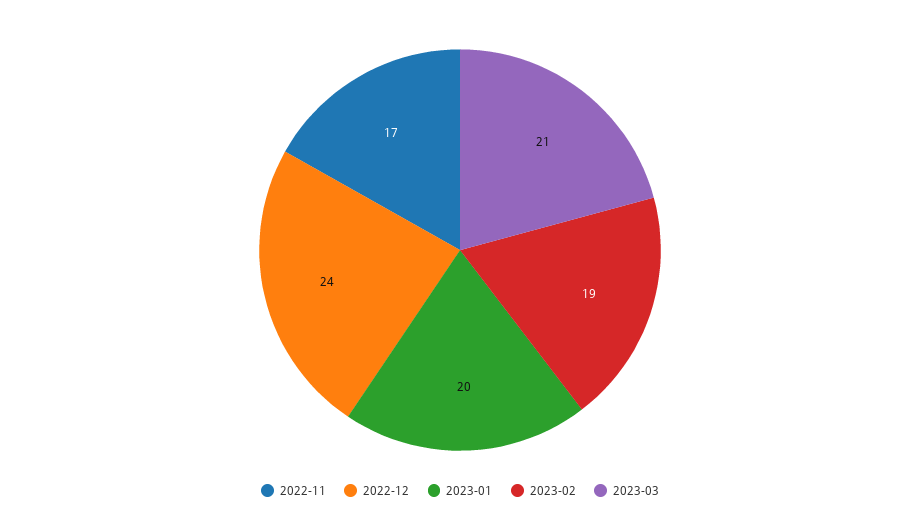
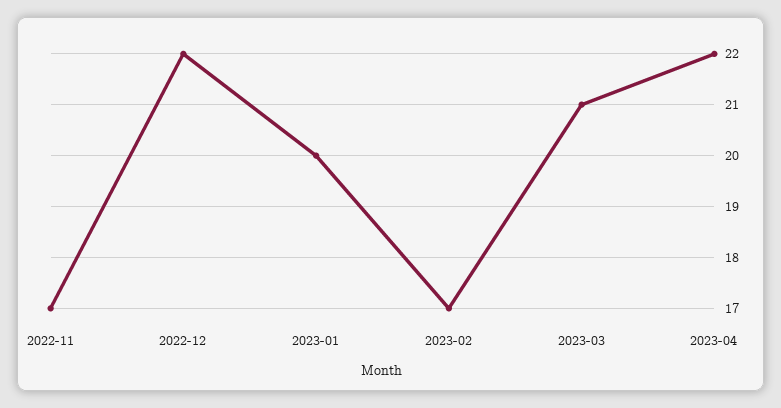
2022-12: 24 -> 22
2023-02: 19 -> 17
2023-04: none -> 22

